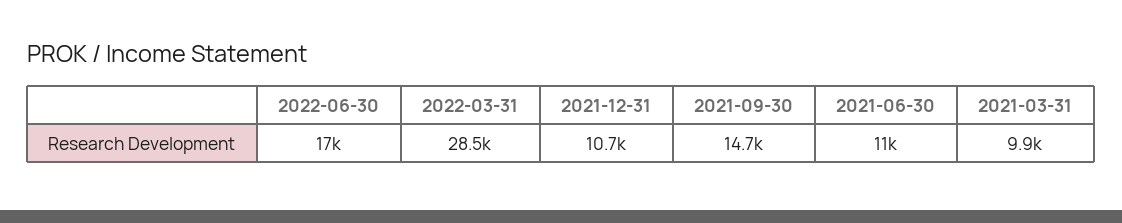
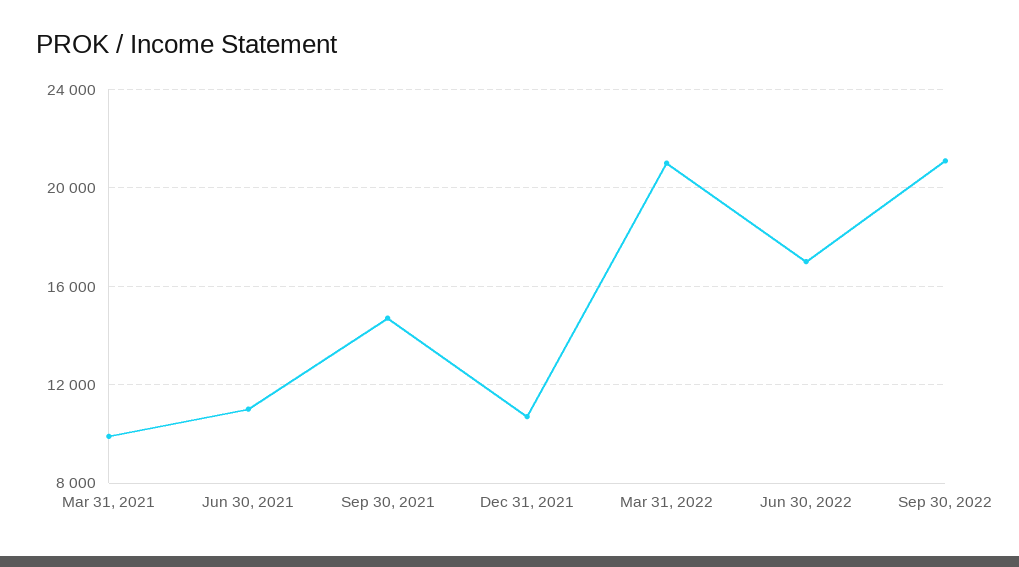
2022-03-31: 28500 -> 21000
Sep 30, 2022: none -> 21000

